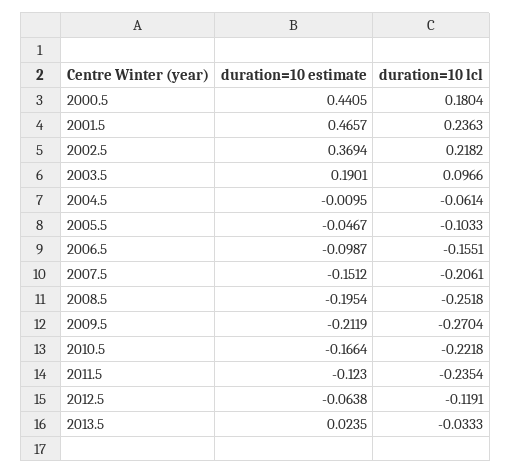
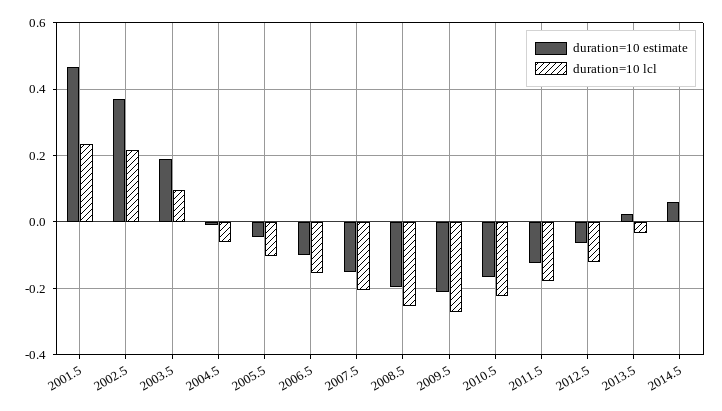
duration=10 estimate, 2000.5: 0.4405 -> none
duration=10 lcl, 2000.5: 0.1804 -> none
duration=10 lcl, 2011.5: -0.2354 -> -0.18
duration=10 estimate, 2014.5: none -> 0.06
duration=10 lcl, 2014.5: none -> 0

